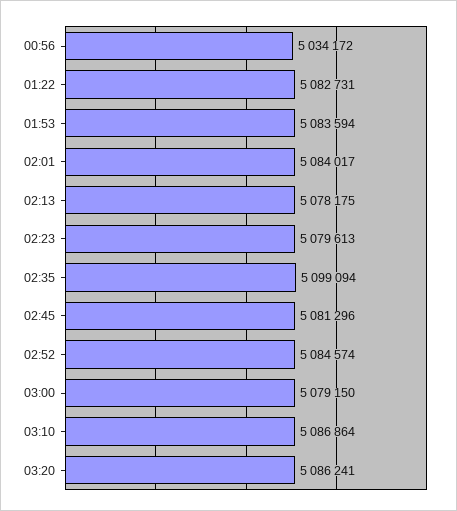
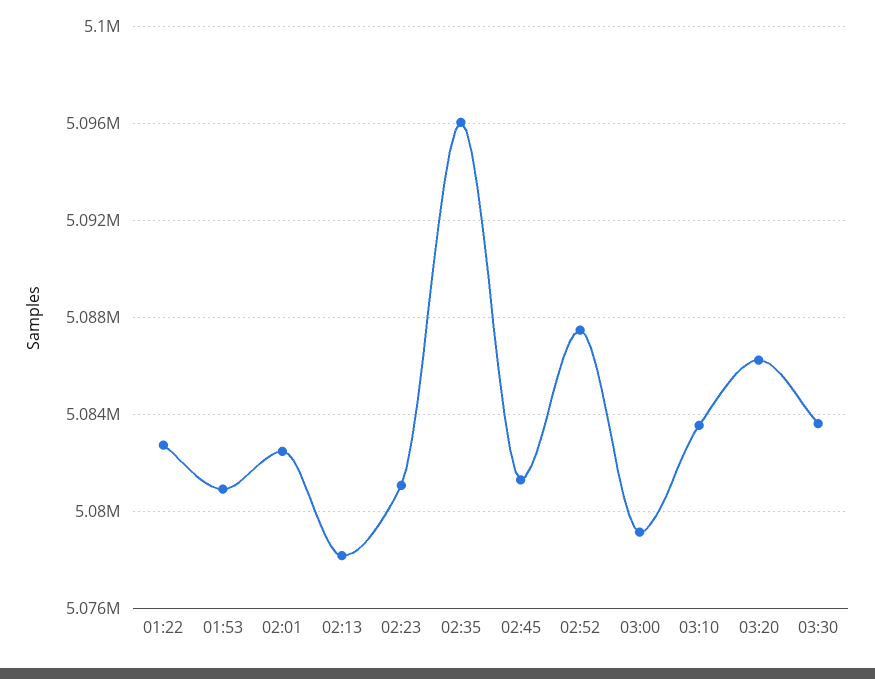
00:56: 5034172 -> none
01:53: 5083594 -> 5081000
02:01: 5084017 -> 5082500
02:23: 5079613 -> 5081000
02:35: 5099094 -> 5096000
02:52: 5084574 -> 5087500
03:10: 5086864 -> 5083500
03:30: none -> 5083500

